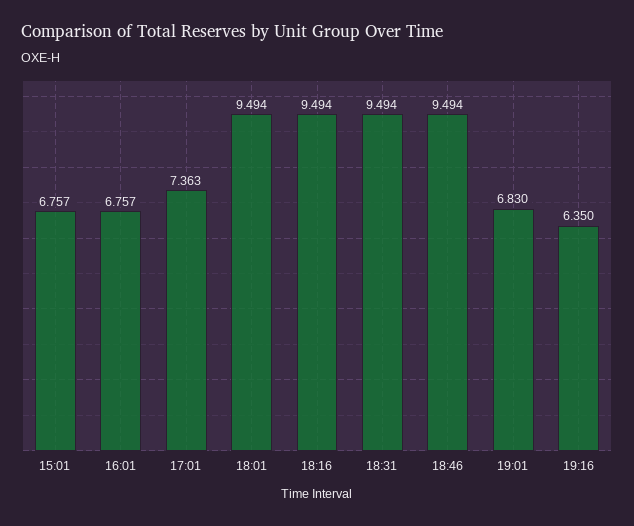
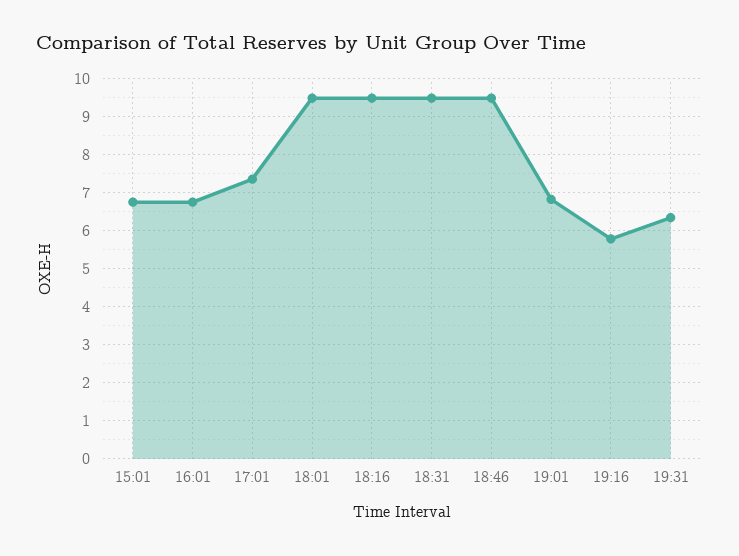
19:16: 6.35 -> 5.8
19:31: none -> 6.4

